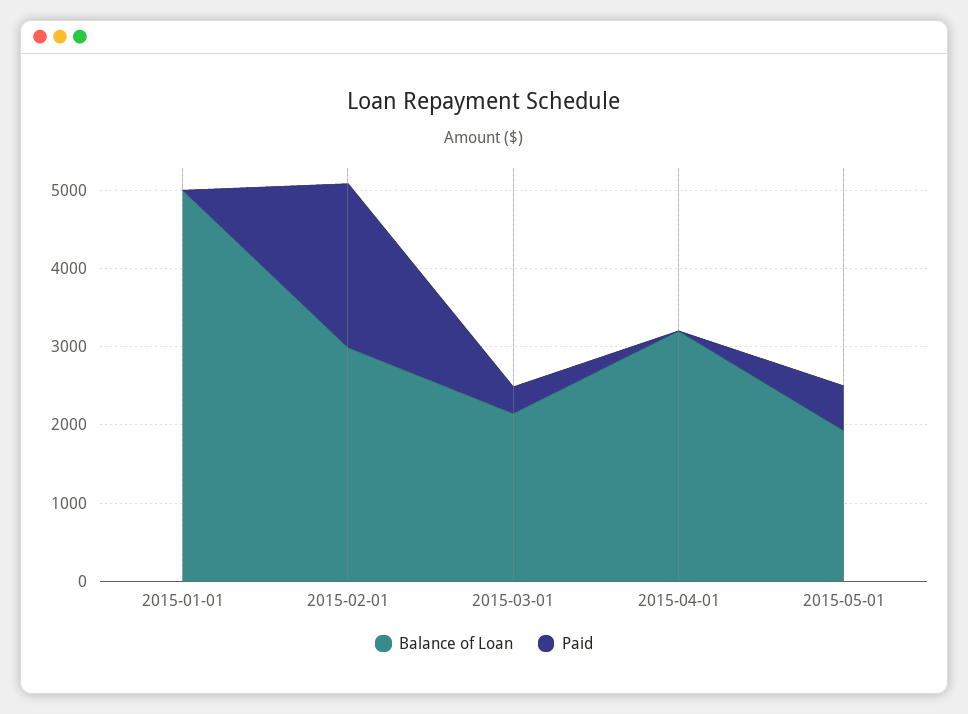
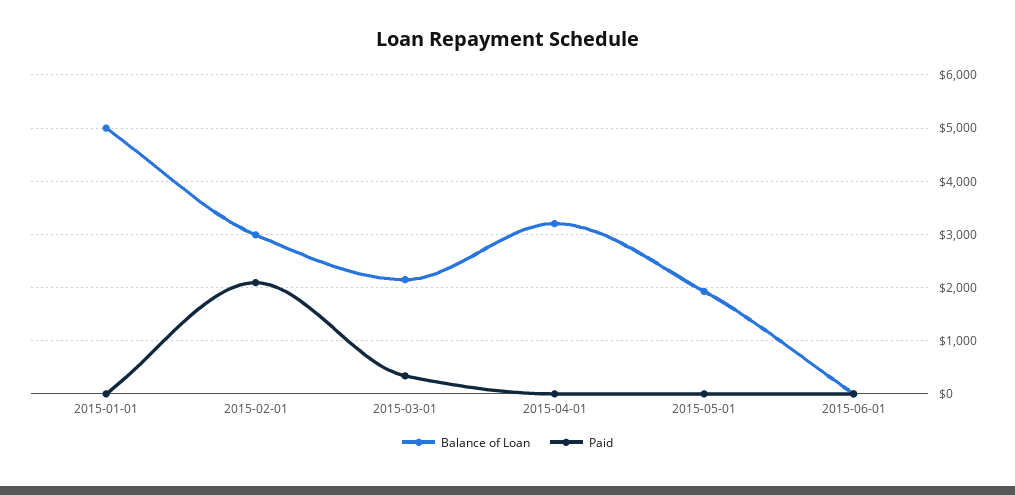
Paid, 2015-05-01: 600 -> 0
Balance of Loan, 2015-06-01: none -> 0
Paid, 2015-06-01: none -> 0

